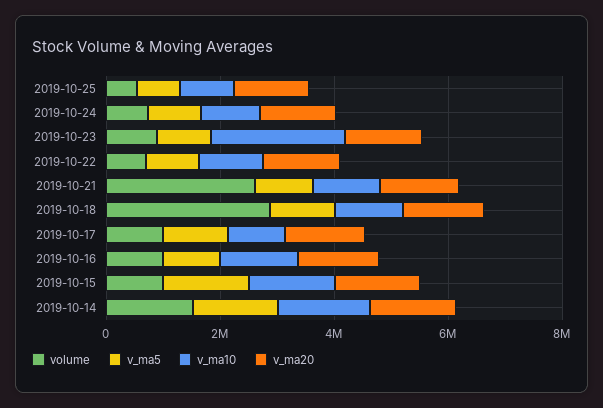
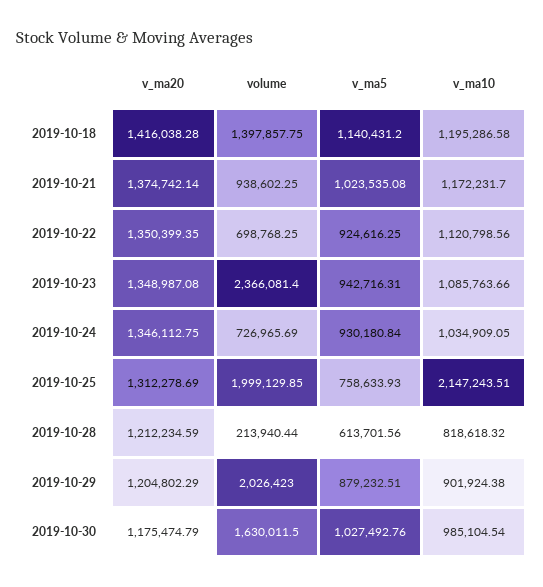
volume, 2019-10-25: 500000 -> 1999129.85
v_ma10, 2019-10-25: 1000000 -> 2147243.51
volume, 2019-10-23: 1000000 -> 2366081.4
v_ma10, 2019-10-23: 2500000 -> 1085763.66
volume, 2019-10-21: 2500000 -> 938602.25
volume, 2019-10-18: 3000000 -> 1397857.75
volume, 2019-10-17: 1000000 -> none
v_ma5, 2019-10-17: 1000000 -> none
v_ma10, 2019-10-17: 1000000 -> none
v_ma20, 2019-10-17: 1500000 -> none
volume, 2019-10-16: 1000000 -> none
v_ma5, 2019-10-16: 1000000 -> none
v_ma10, 2019-10-16: 1500000 -> none
v_ma20, 2019-10-16: 1500000 -> none
volume, 2019-10-15: 1000000 -> none
v_ma5, 2019-10-15: 1500000 -> none
v_ma10, 2019-10-15: 1500000 -> none
v_ma20, 2019-10-15: 1500000 -> none
volume, 2019-10-14: 1500000 -> none
v_ma5, 2019-10-14: 1500000 -> none
v_ma10, 2019-10-14: 1500000 -> none
v_ma20, 2019-10-14: 1500000 -> none
v_ma20, 2019-10-28: none -> 1212234.59
volume, 2019-10-28: none -> 213940.44
v_ma5, 2019-10-28: none -> 613701.56
v_ma10, 2019-10-28: none -> 818618.32
v_ma20, 2019-10-29: none -> 1204802.29
volume, 2019-10-29: none -> 2026423
v_ma5, 2019-10-29: none -> 879232.51
v_ma10, 2019-10-29: none -> 901924.38
v_ma20, 2019-10-30: none -> 1175474.79
volume, 2019-10-30: none -> 1630011.5
v_ma5, 2019-10-30: none -> 1027492.76
v_ma10, 2019-10-30: none -> 985104.54

